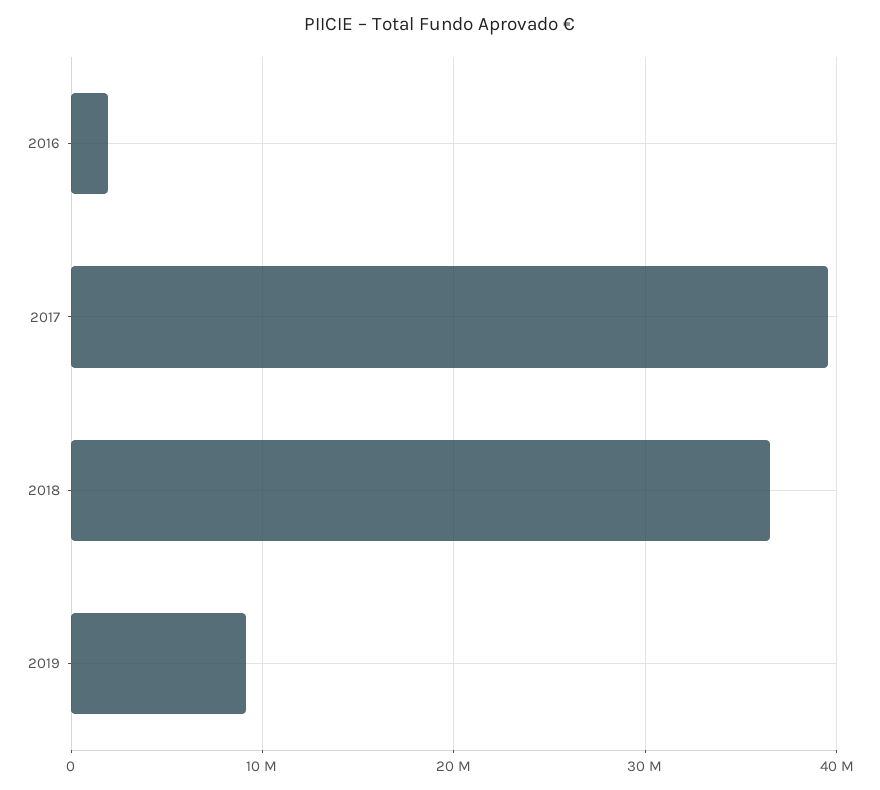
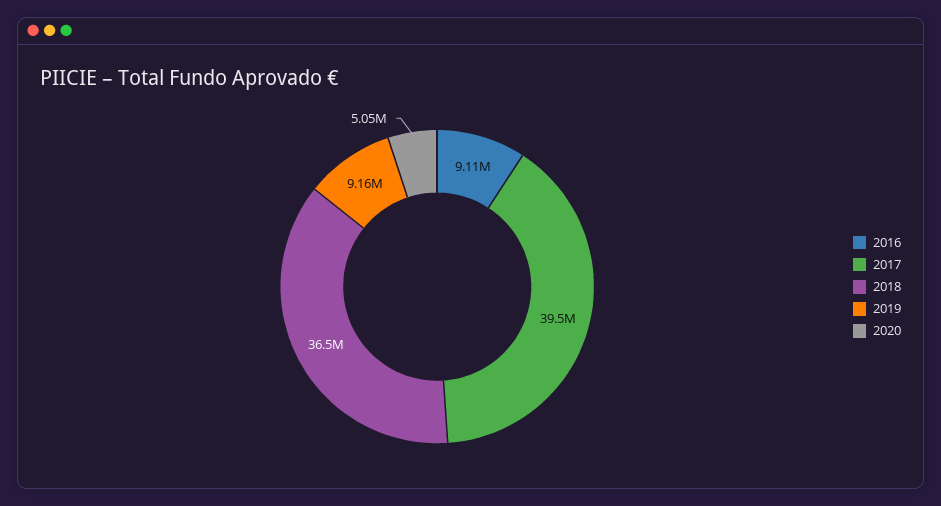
2016: 2000000 -> 9110000
2020: none -> 5050000

